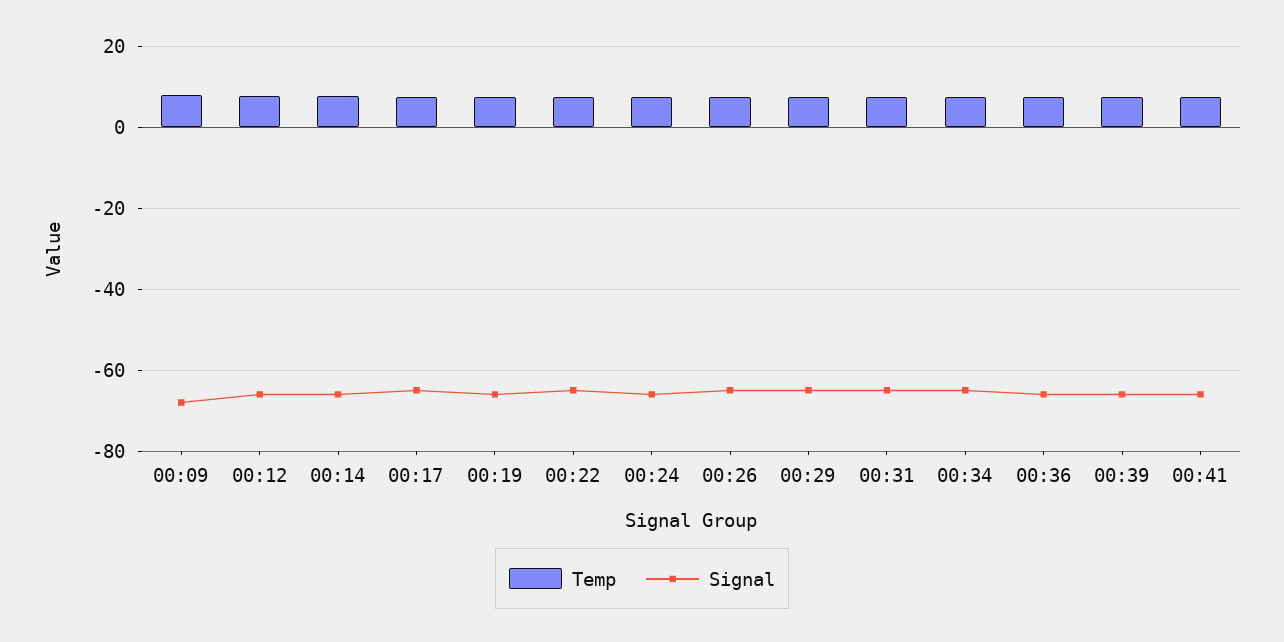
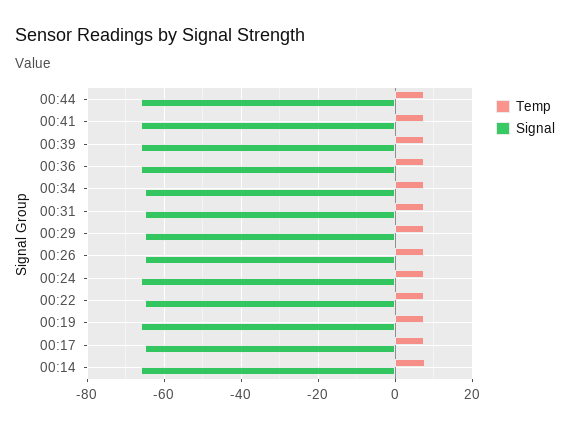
Temp, 00:09: 8 -> none
Signal, 00:09: -68 -> none
Temp, 00:12: 8 -> none
Signal, 00:12: -66 -> none
Temp, 00:44: none -> 8
Signal, 00:44: none -> -66

